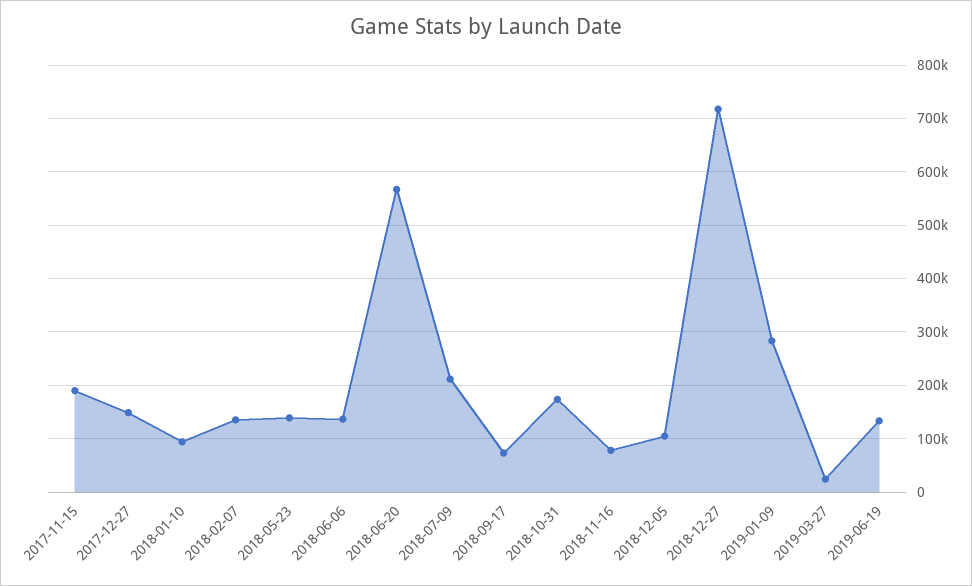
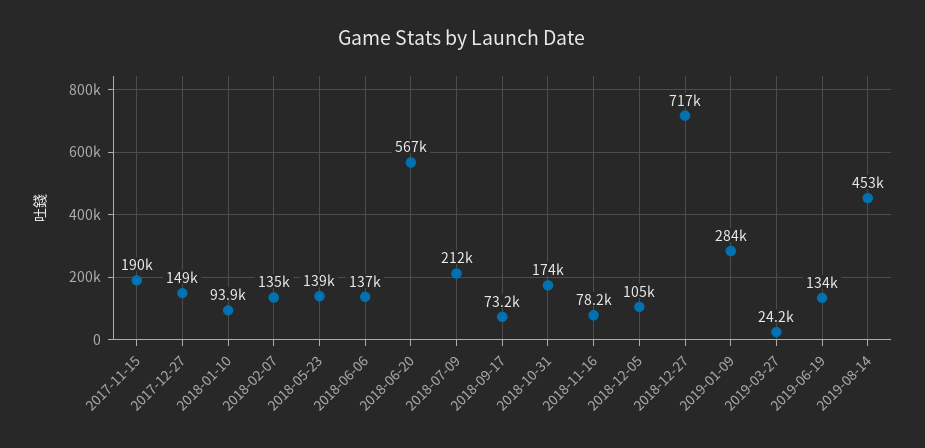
2019-08-14: none -> 453000

